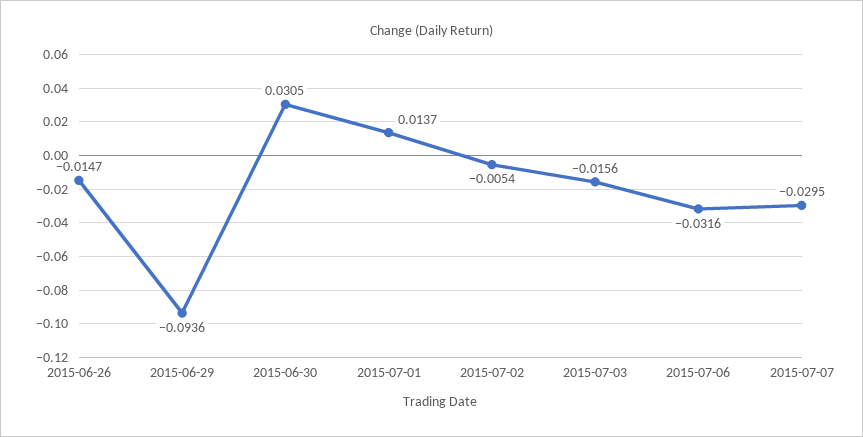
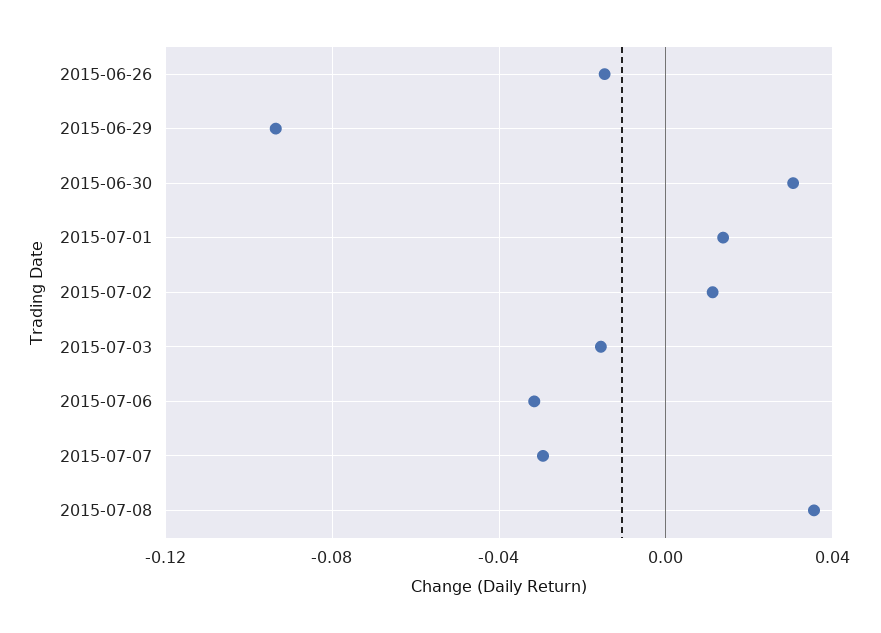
2015-07-02: -0.0054 -> 0.01
2015-07-08: none -> 0.035

